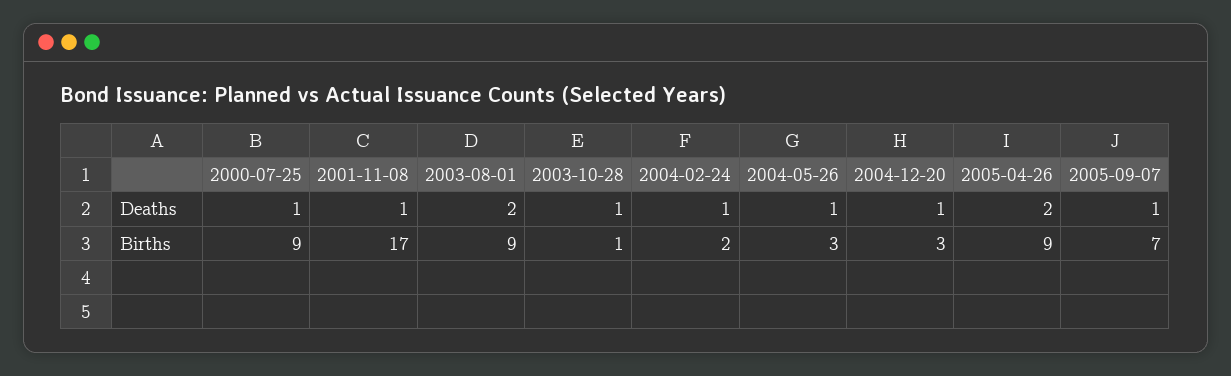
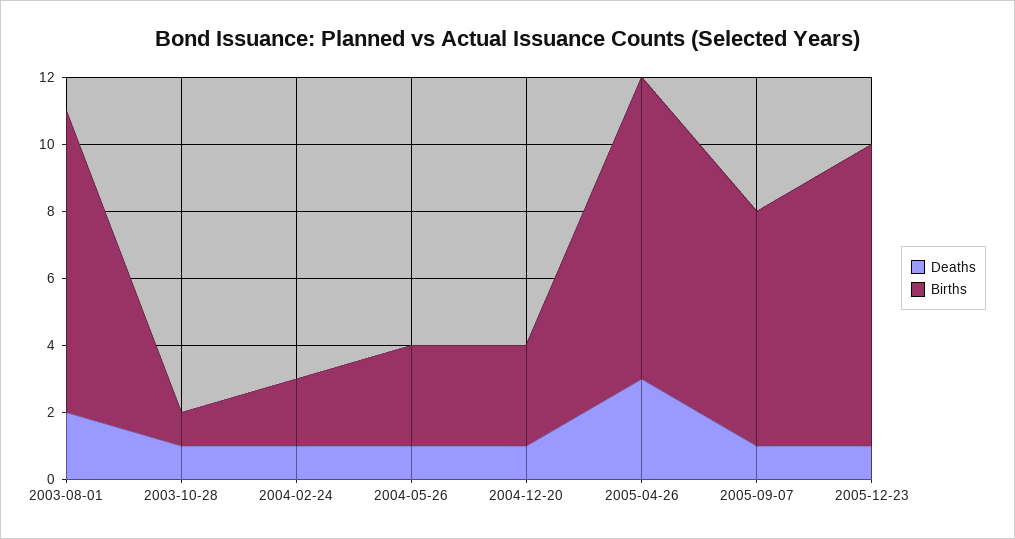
Deaths, 2000-07-25: 1 -> none
Deaths, 2001-11-08: 1 -> none
Deaths, 2005-04-26: 2 -> 3
Births, 2000-07-25: 9 -> none
Births, 2001-11-08: 17 -> none
Deaths, 2005-12-23: none -> 1
Births, 2005-12-23: none -> 9

